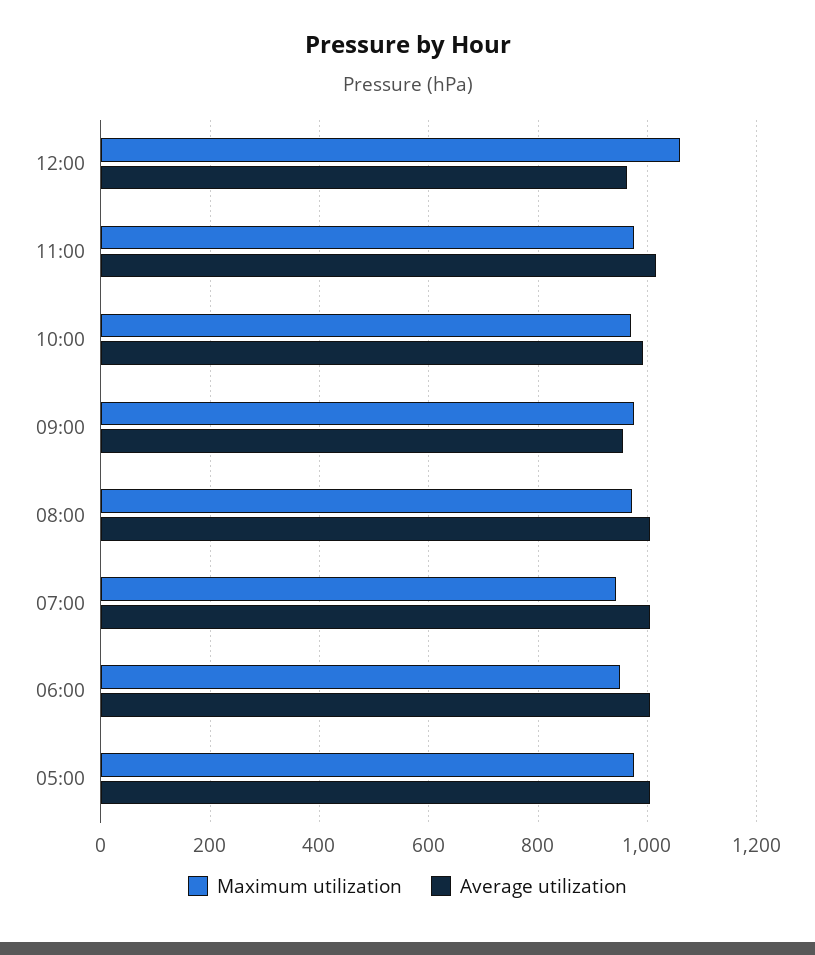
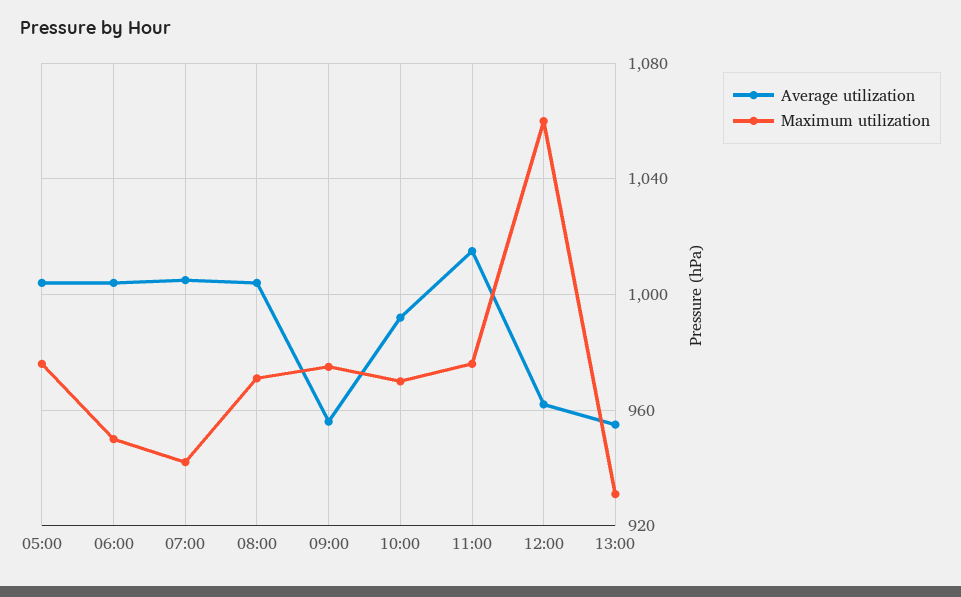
Average utilization, 13:00: none -> 955
Maximum utilization, 13:00: none -> 930

